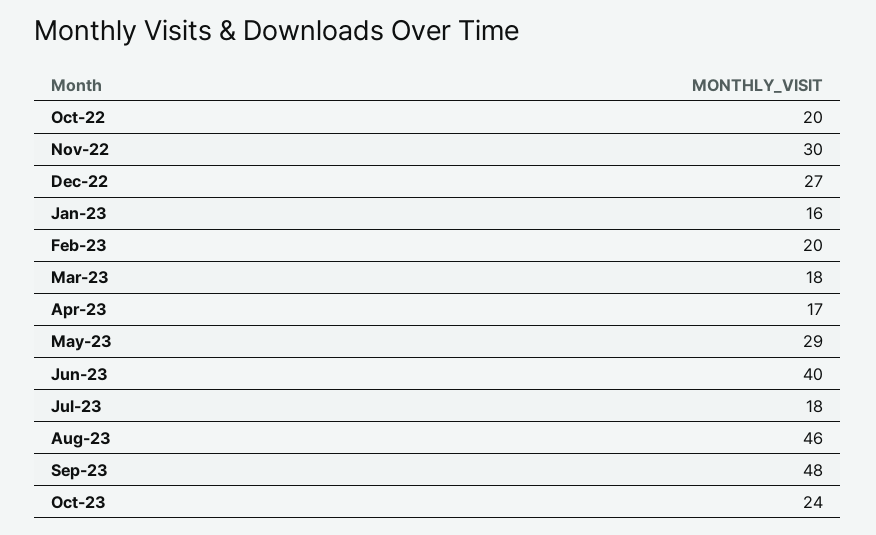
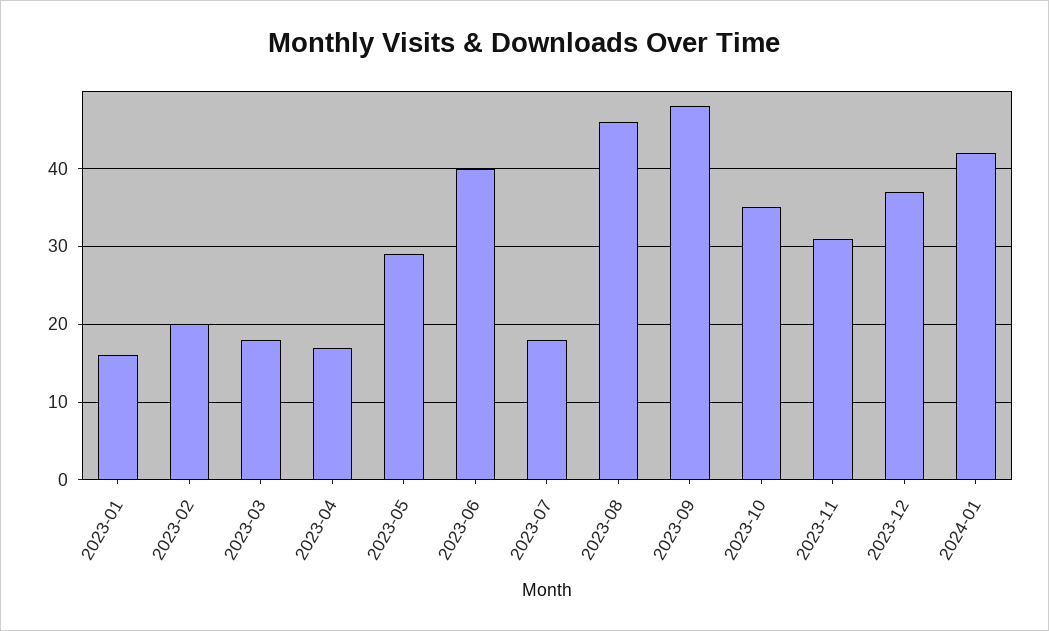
Oct-22: 20 -> none
Nov-22: 30 -> none
Dec-22: 27 -> none
Oct-23: 24 -> 35
2023-11: none -> 31
2023-12: none -> 37
2024-01: none -> 42

